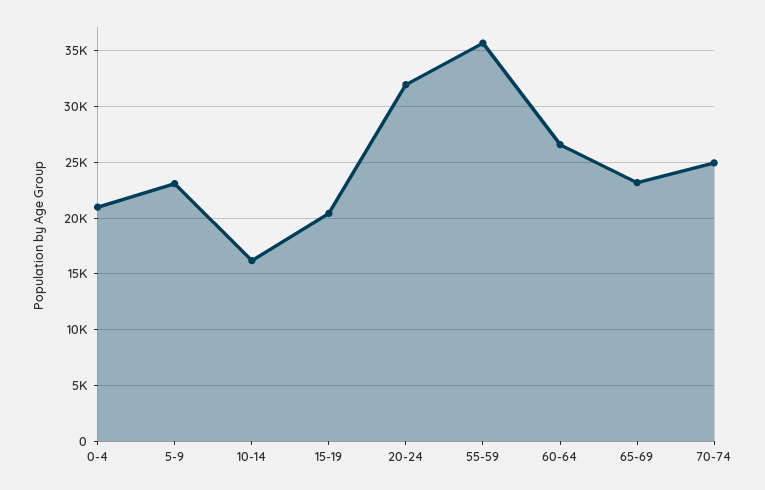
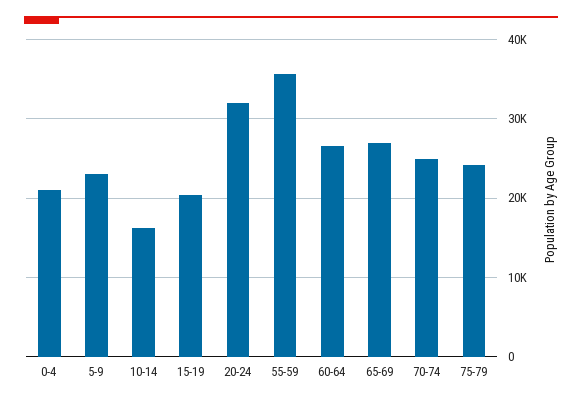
65-69: 23000 -> 27000
75-79: none -> 24000

